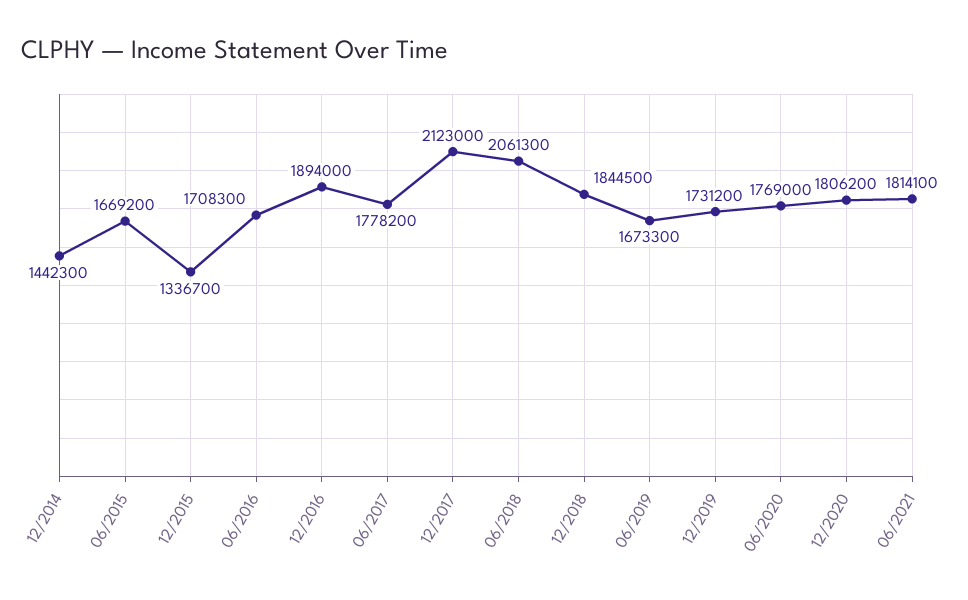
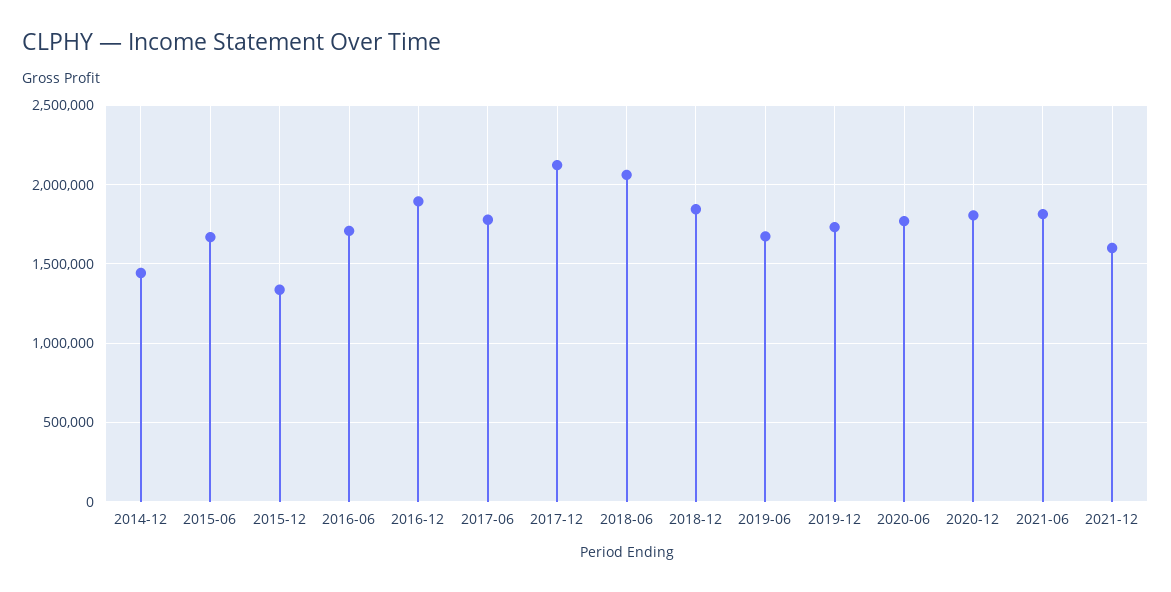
2021-12: none -> 1600000

